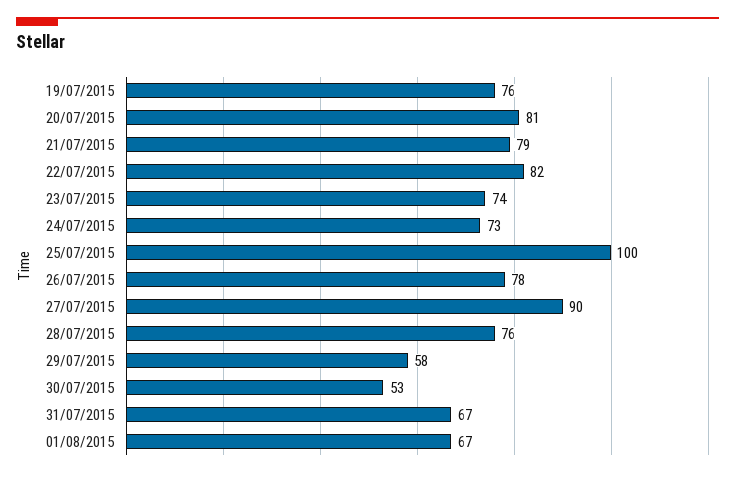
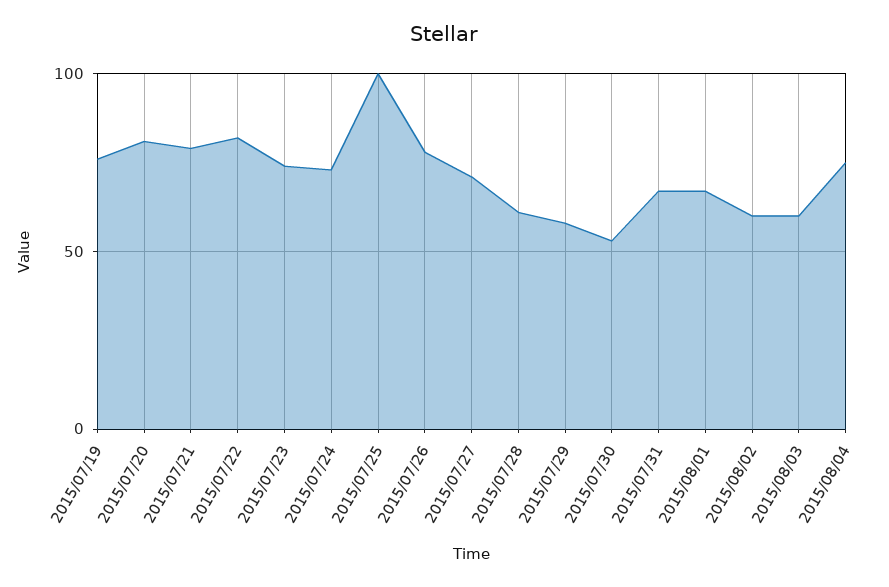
27/07/2015: 90 -> 70
28/07/2015: 76 -> 60
2015/08/02: none -> 60
2015/08/03: none -> 60
2015/08/04: none -> 75

